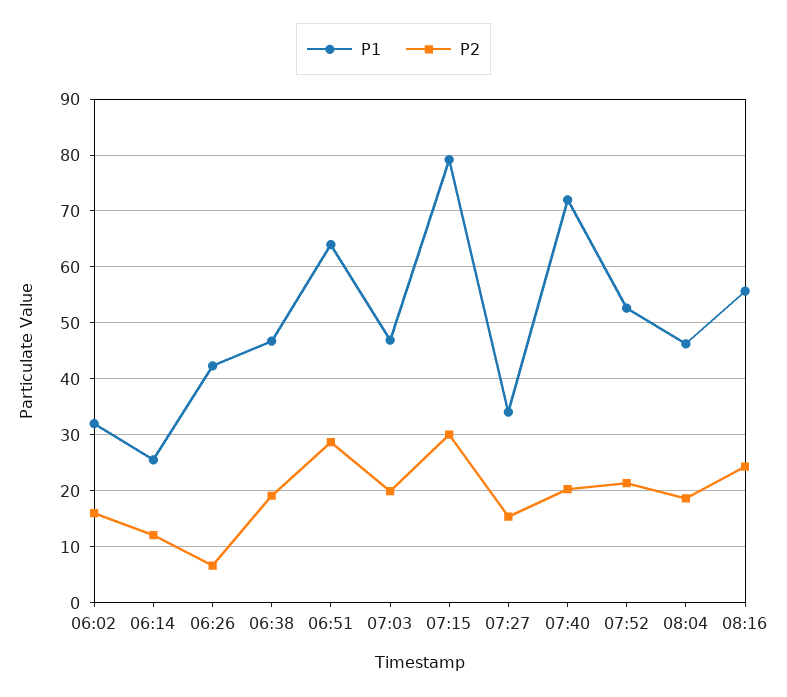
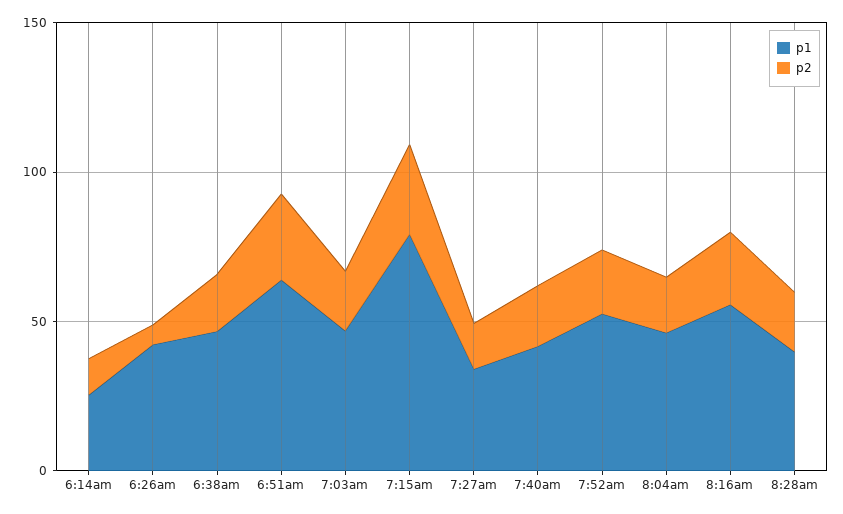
P1, 06:02: 32 -> none
P2, 06:02: 16 -> none
P1, 07:40: 72 -> 40
P1, 8:28am: none -> 40
P2, 8:28am: none -> 20

